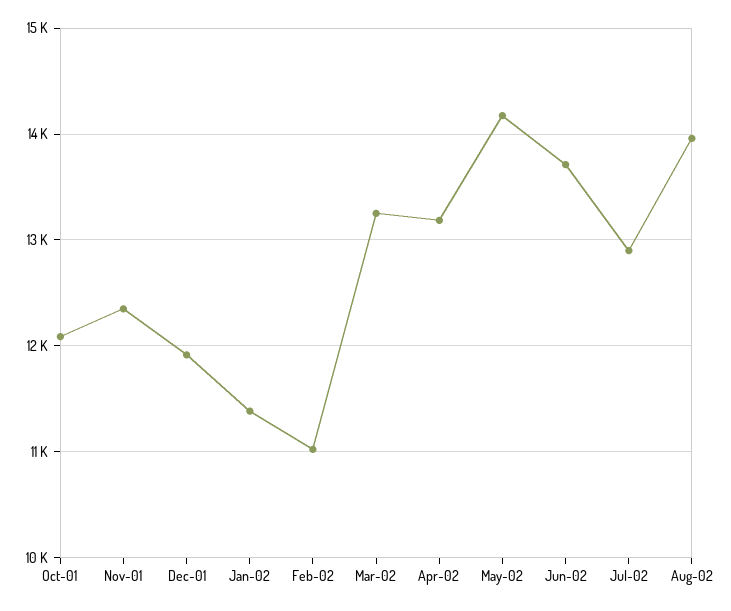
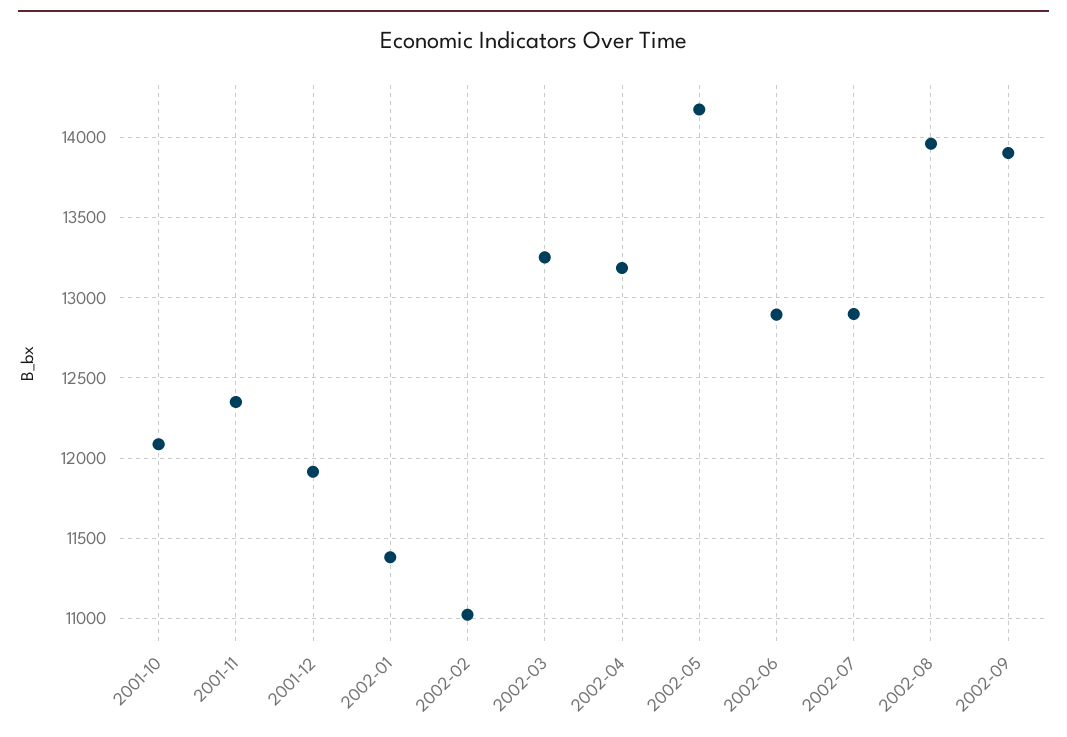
Jun-02: 13700 -> 12900
2002-09: none -> 13900

